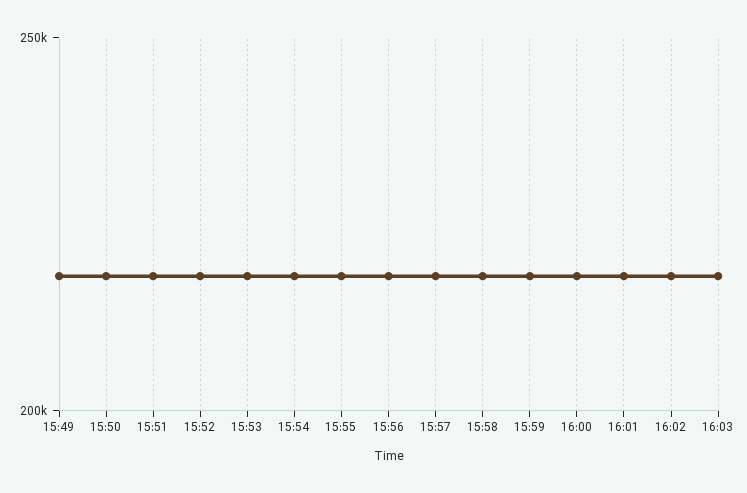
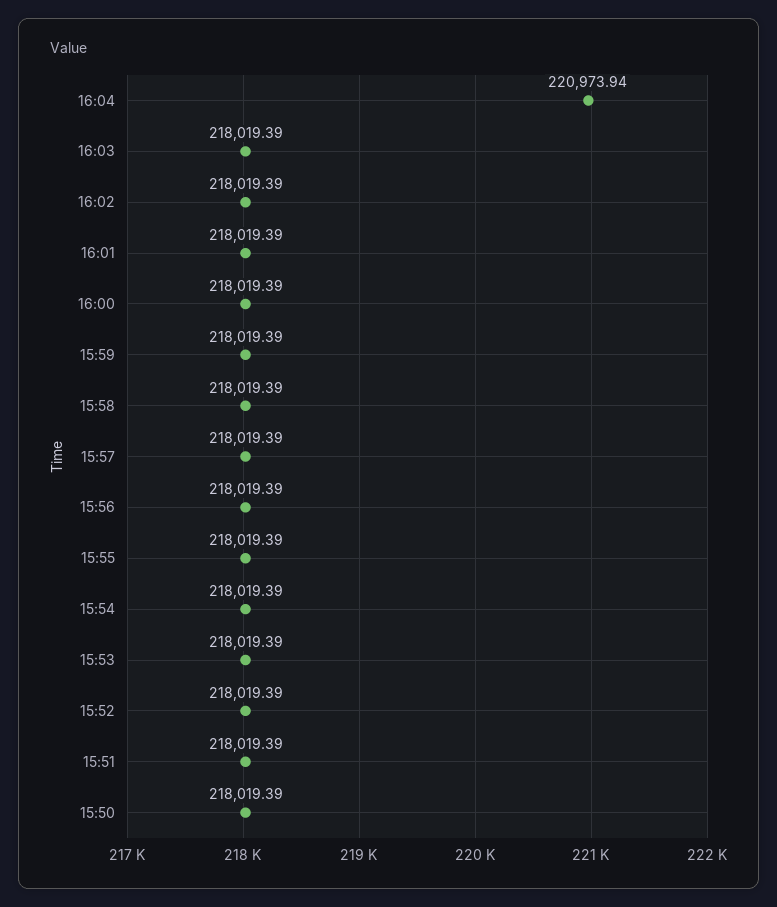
15:49: 220000 -> none
16:04: none -> 220973.94

